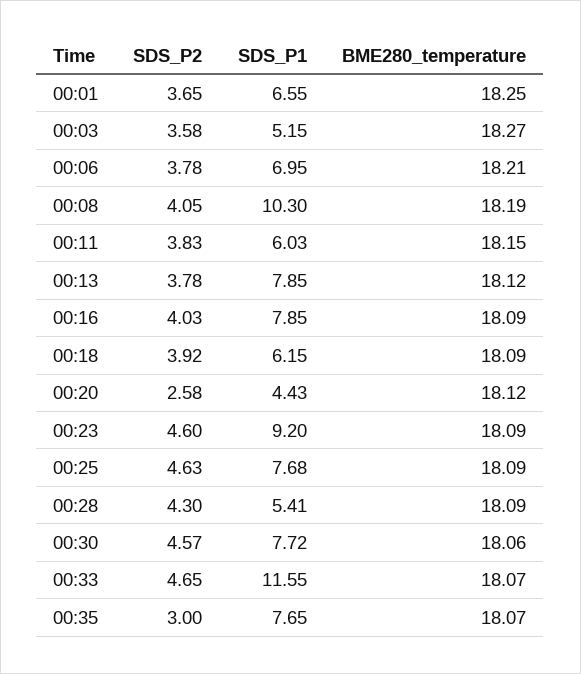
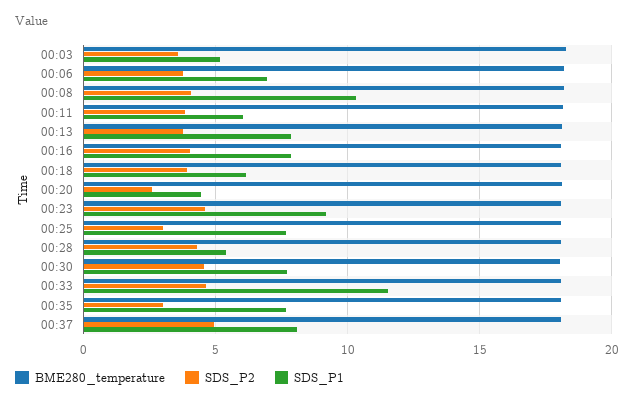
SDS_P2, 00:01: 3.65 -> none
SDS_P1, 00:01: 6.55 -> none
BME280_temperature, 00:01: 18.25 -> none
SDS_P2, 00:25: 4.63 -> 3
BME280_temperature, 00:37: none -> 18
SDS_P2, 00:37: none -> 5
SDS_P1, 00:37: none -> 8

